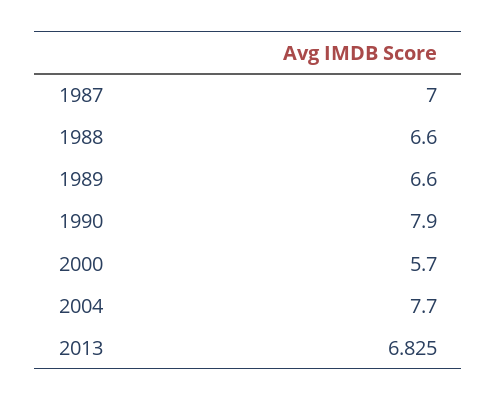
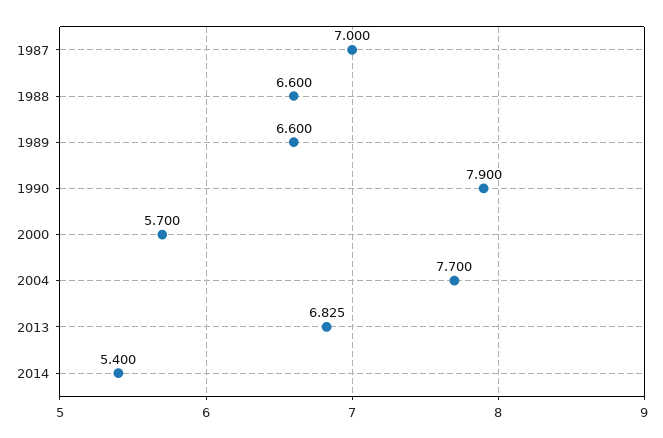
2014: none -> 5.4

